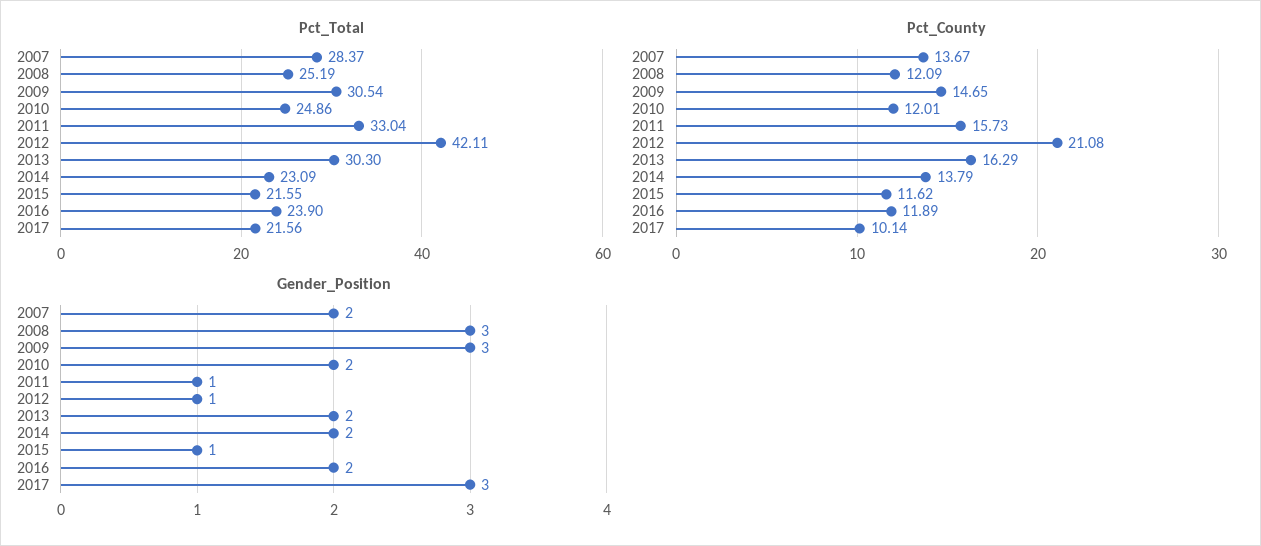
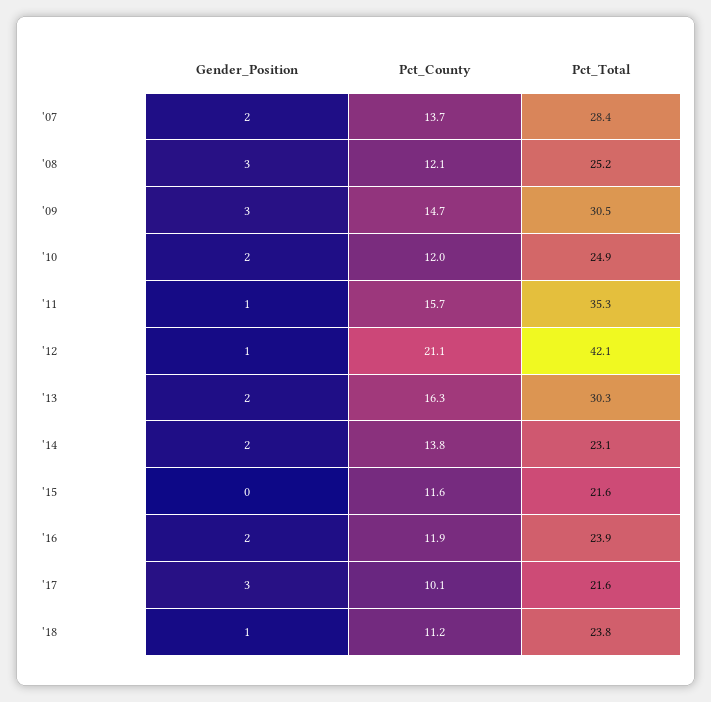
Pct_Total, 2011: 33.04 -> 35.3
Gender_Position, 2015: 1 -> 0
Gender_Position, '18: none -> 1
Pct_County, '18: none -> 11.2
Pct_Total, '18: none -> 23.8

